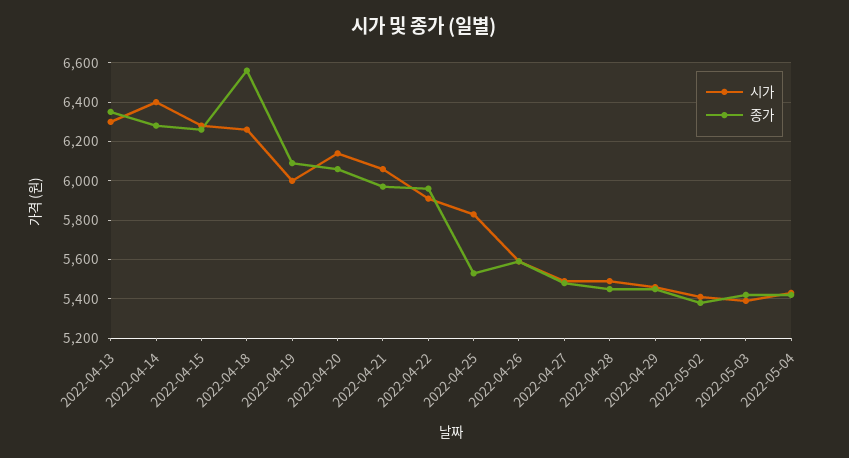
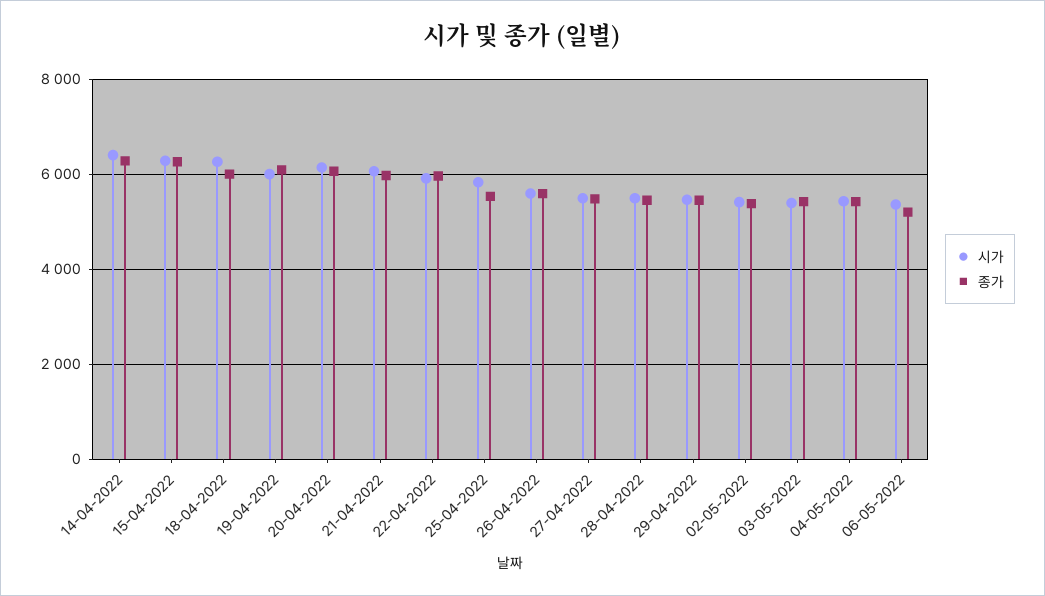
시가, 2022-04-13: 6300 -> none
종가, 2022-04-13: 6350 -> none
종가, 2022-04-18: 6550 -> 6000
시가, 06-05-2022: none -> 5400
종가, 06-05-2022: none -> 5200

